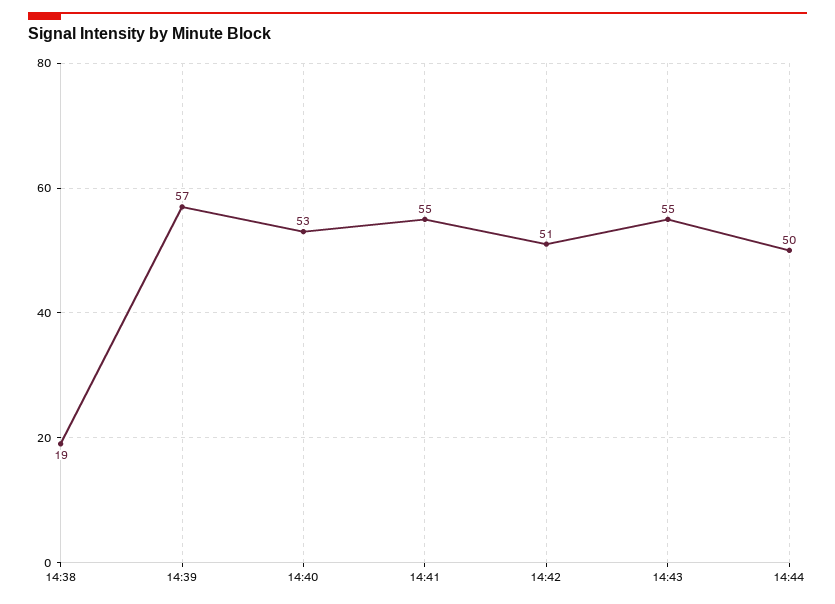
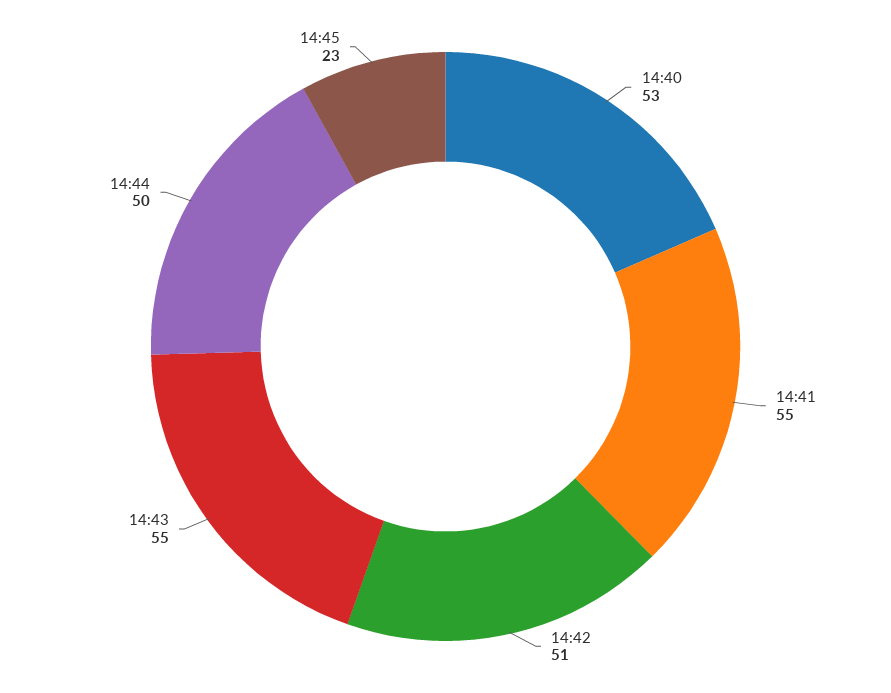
14:38: 19 -> none
14:39: 57 -> none
14:45: none -> 23

